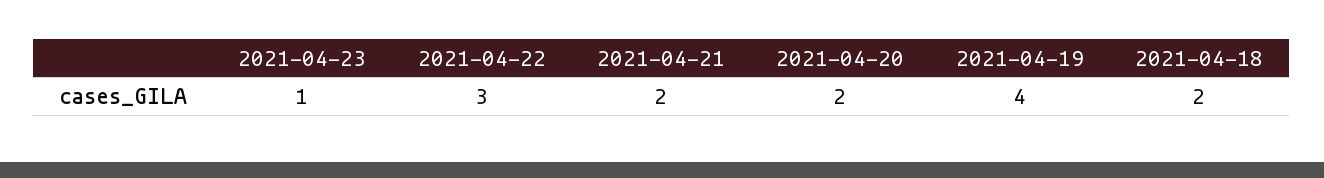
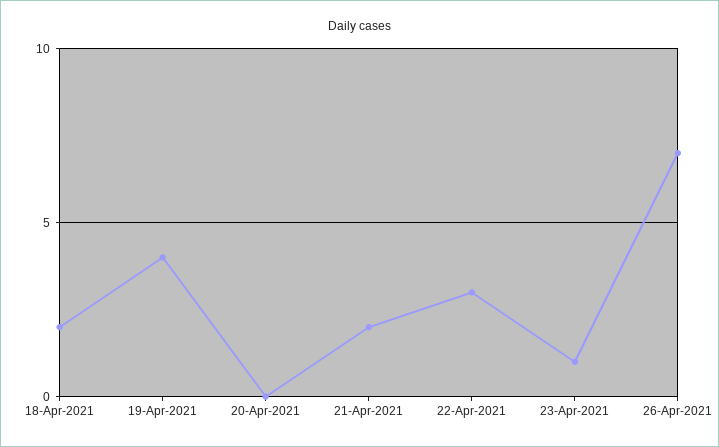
2021-04-20: 2 -> 0
26-Apr-2021: none -> 7

